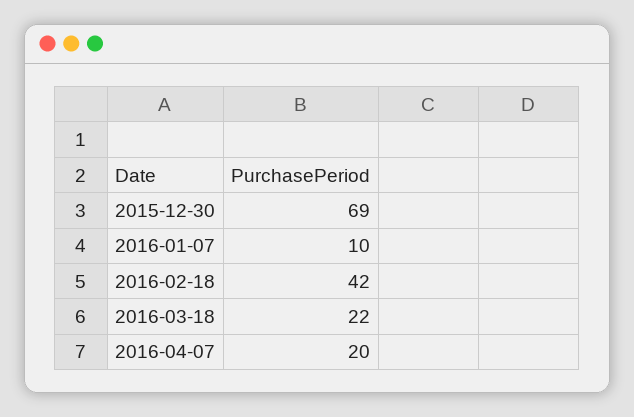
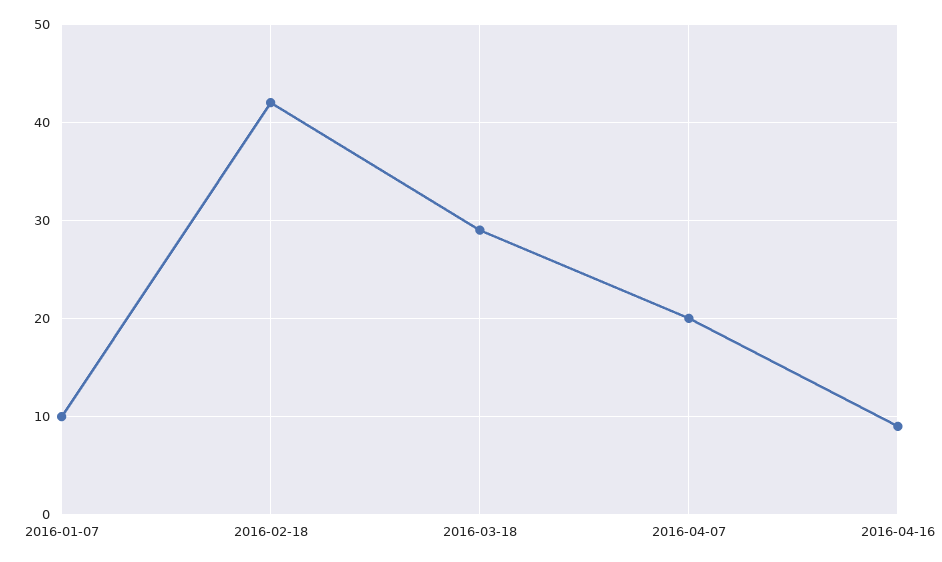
2015-12-30: 69 -> none
2016-03-18: 22 -> 29
2016-04-16: none -> 9

